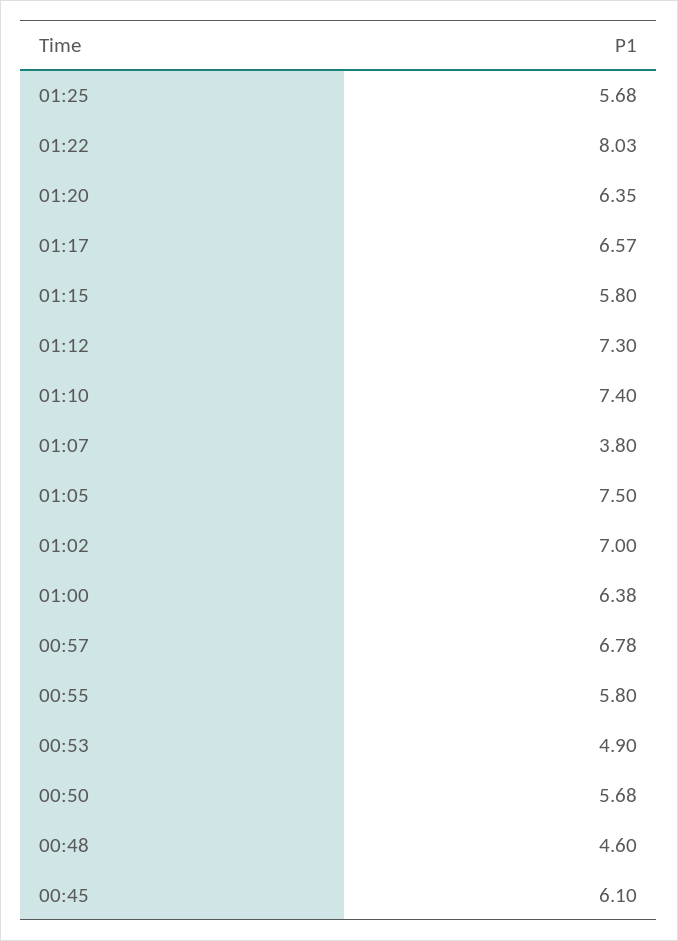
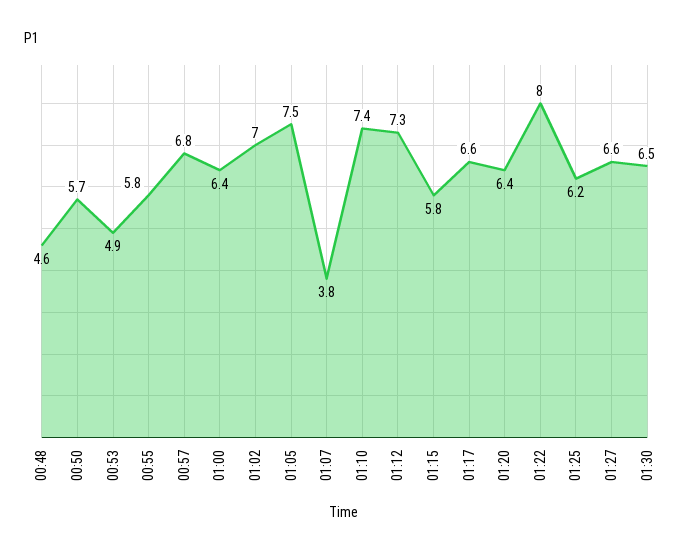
01:25: 5.68 -> 6.2
00:45: 6.1 -> none
01:27: none -> 6.6
01:30: none -> 6.5

